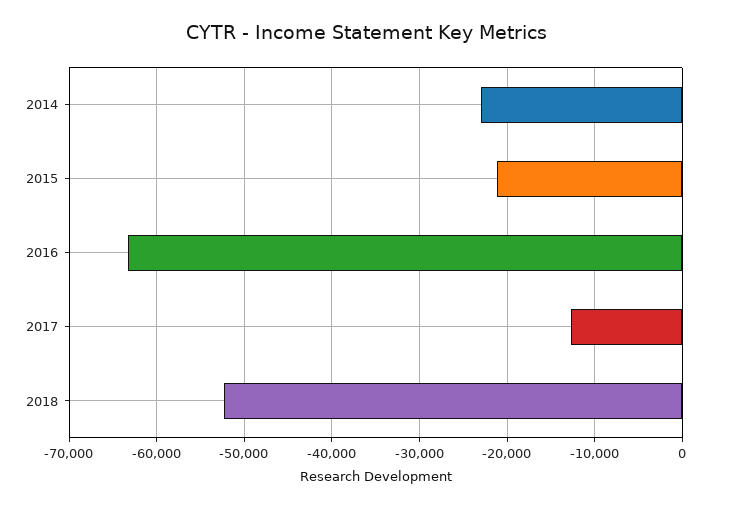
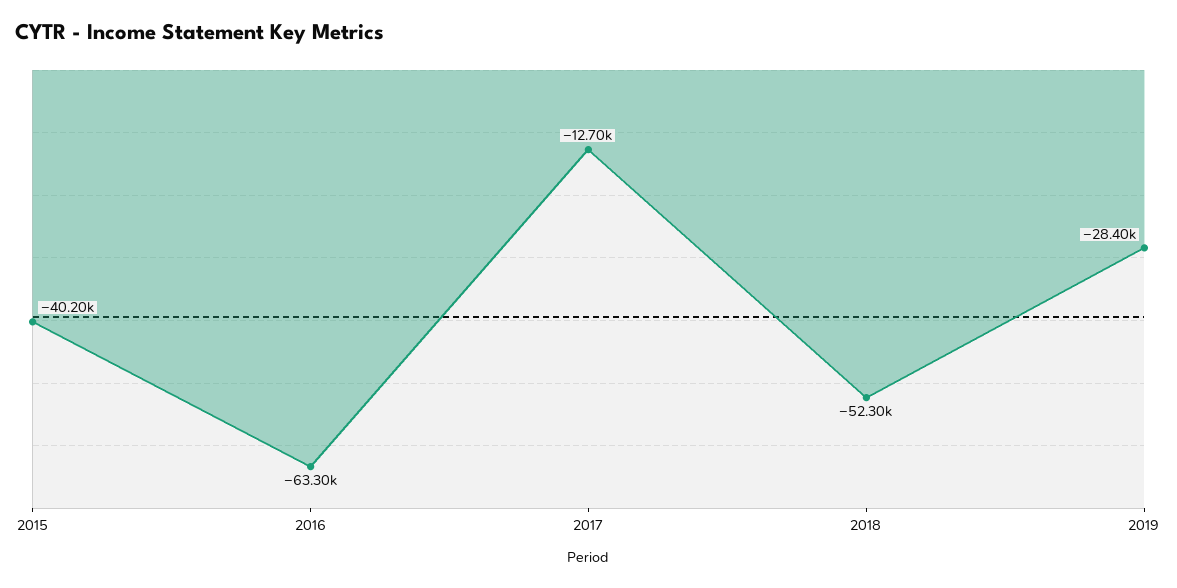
2014: -23000 -> none
2015: -21000 -> -40200
2019: none -> -28400

